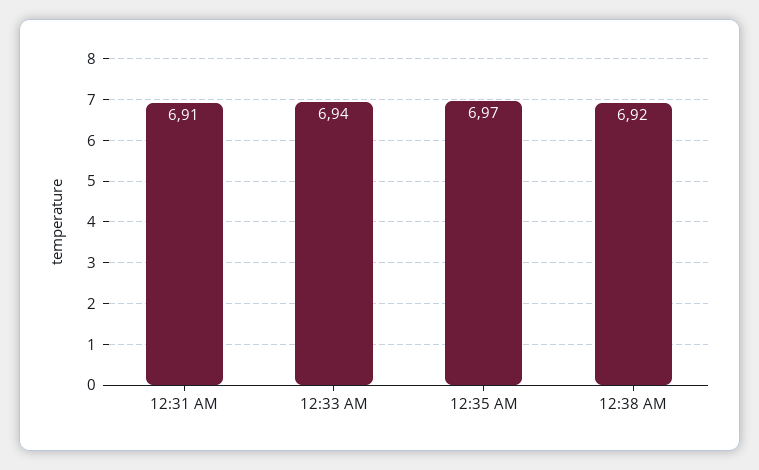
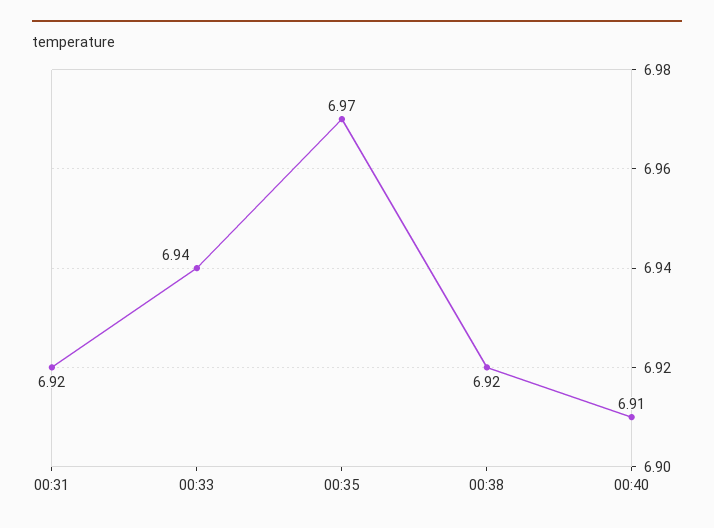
12:31 AM: 6.91 -> 6.92
00:40: none -> 6.91

